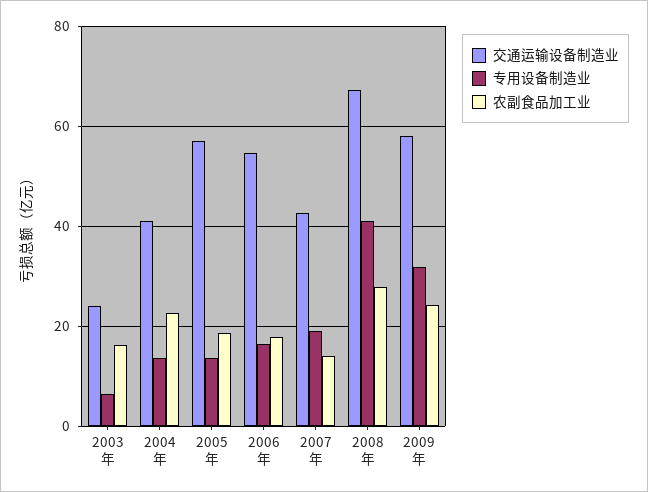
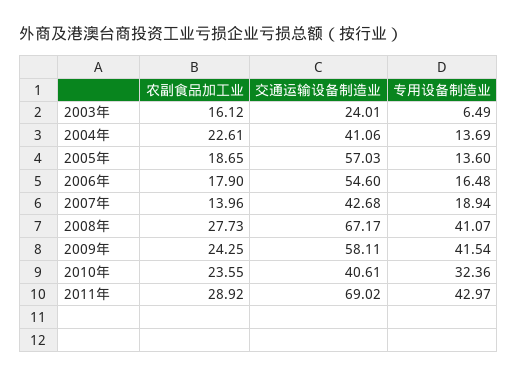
专用设备制造业, 2009年: 32 -> 41.54
农副食品加工业, 2010年: none -> 23.55
交通运输设备制造业, 2010年: none -> 40.61
专用设备制造业, 2010年: none -> 32.36
农副食品加工业, 2011年: none -> 28.92
交通运输设备制造业, 2011年: none -> 69.02
专用设备制造业, 2011年: none -> 42.97

